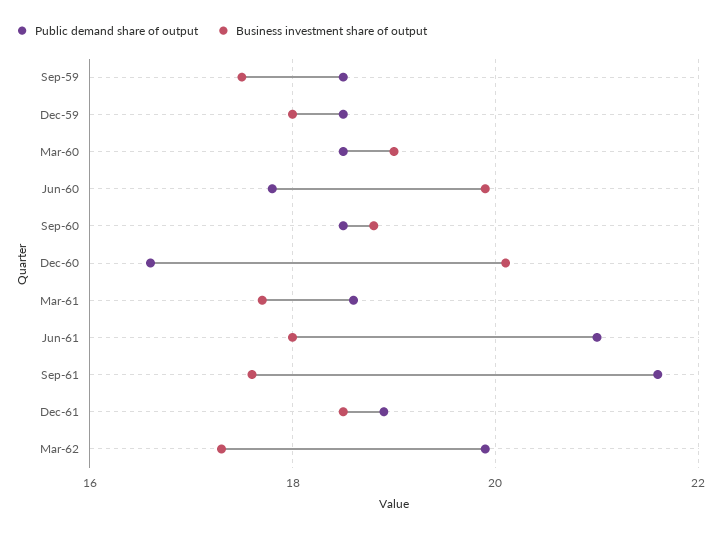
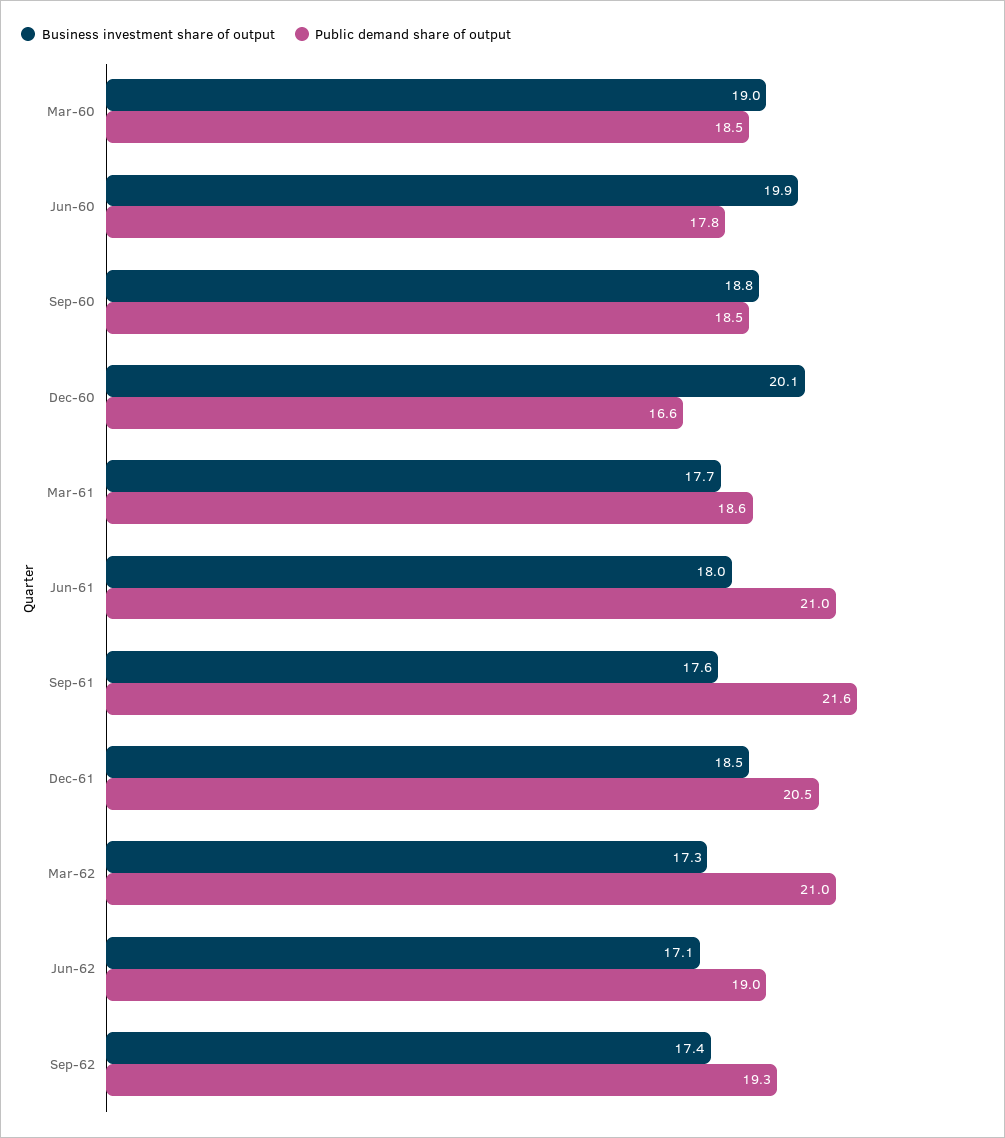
Public demand share of output, Sep-59: 18.5 -> none
Business investment share of output, Sep-59: 17.5 -> none
Public demand share of output, Dec-59: 18.5 -> none
Business investment share of output, Dec-59: 18 -> none
Public demand share of output, Dec-61: 19 -> 20.5
Public demand share of output, Mar-62: 20 -> 21
Business investment share of output, Jun-62: none -> 17.1
Public demand share of output, Jun-62: none -> 19
Business investment share of output, Sep-62: none -> 17.4
Public demand share of output, Sep-62: none -> 19.3

